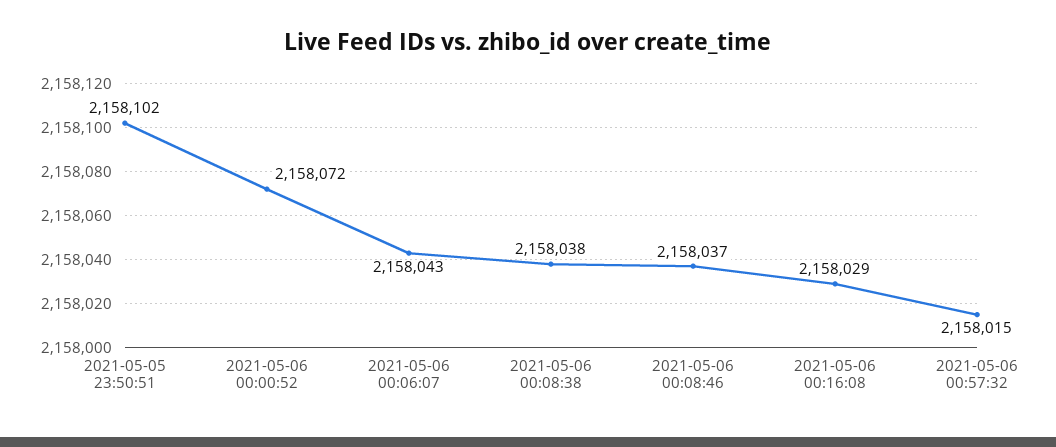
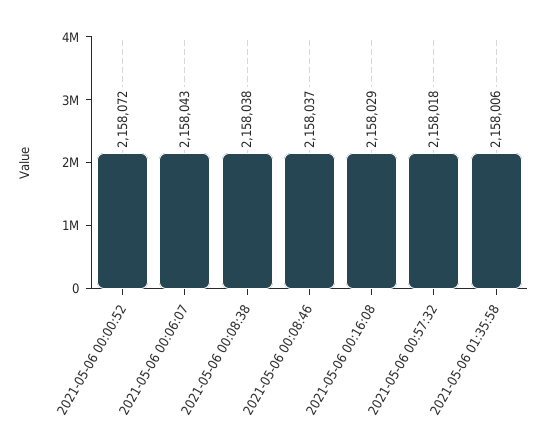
2021-05-05 23:50:51: 2158102 -> none
2021-05-06 00:57:32: 2158015 -> 2158018
2021-05-06 01:35:58: none -> 2158006

